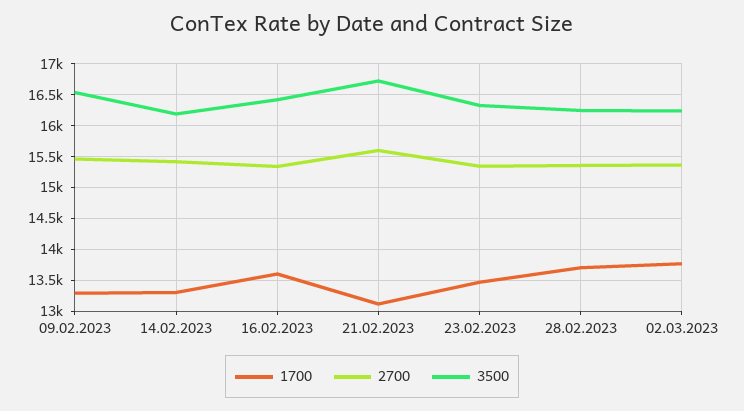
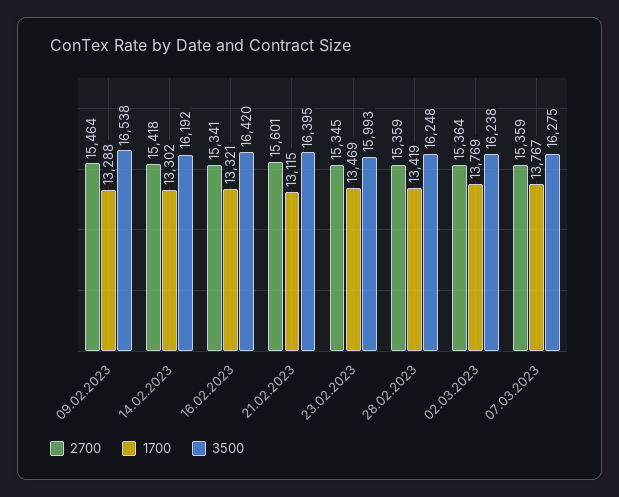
1700, 16.02.2023: 13600 -> 13321
3500, 21.02.2023: 16700 -> 16395
3500, 23.02.2023: 16300 -> 15993
1700, 28.02.2023: 13700 -> 13419
2700, 07.03.2023: none -> 15359
1700, 07.03.2023: none -> 13767
3500, 07.03.2023: none -> 16275

